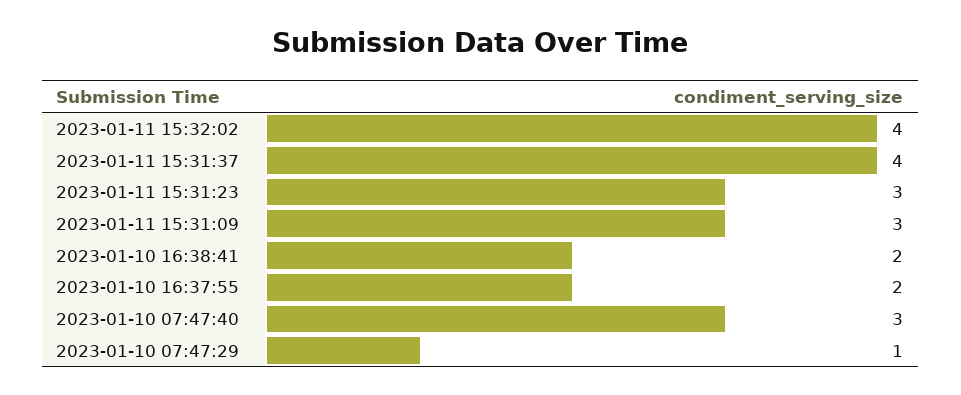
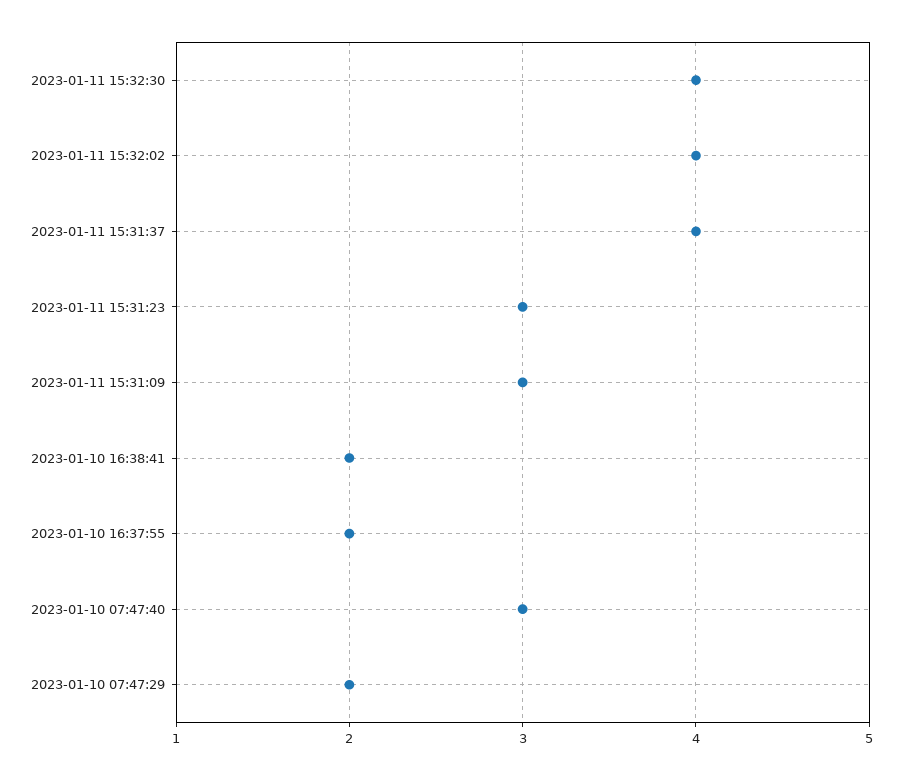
2023-01-10 07:47:29: 1 -> 2
2023-01-11 15:32:30: none -> 4

